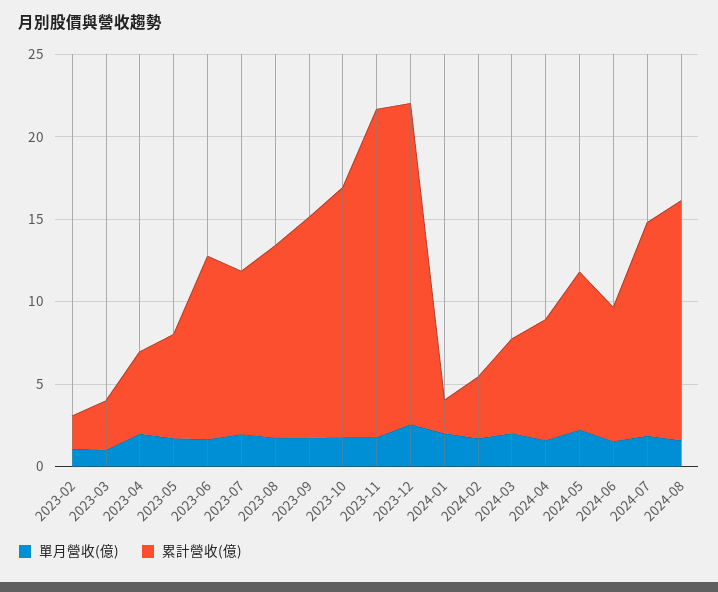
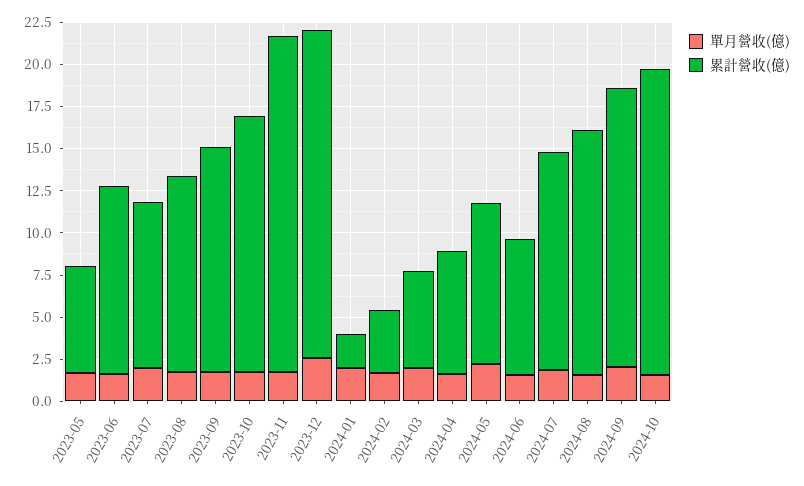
單月營收(億), 2023-02: 1 -> none
累計營收(億), 2023-02: 2 -> none
單月營收(億), 2023-03: 1 -> none
累計營收(億), 2023-03: 3 -> none
單月營收(億), 2023-04: 2 -> none
累計營收(億), 2023-04: 5 -> none
單月營收(億), 2024-09: none -> 2
累計營收(億), 2024-09: none -> 16.5
單月營收(億), 2024-10: none -> 1.5
累計營收(億), 2024-10: none -> 18

